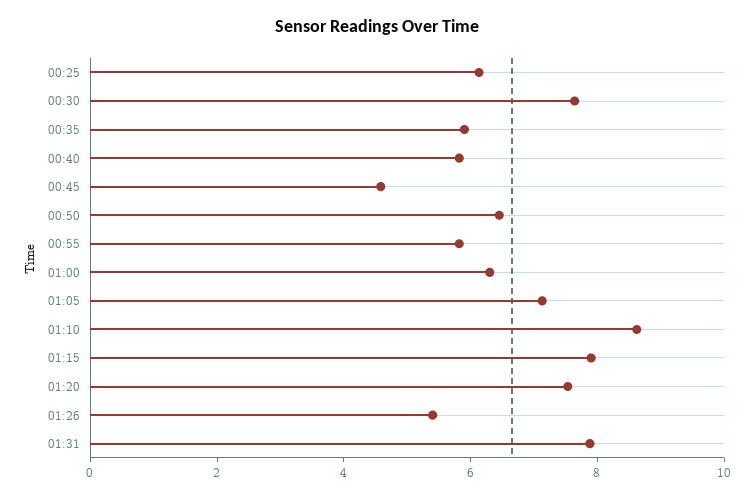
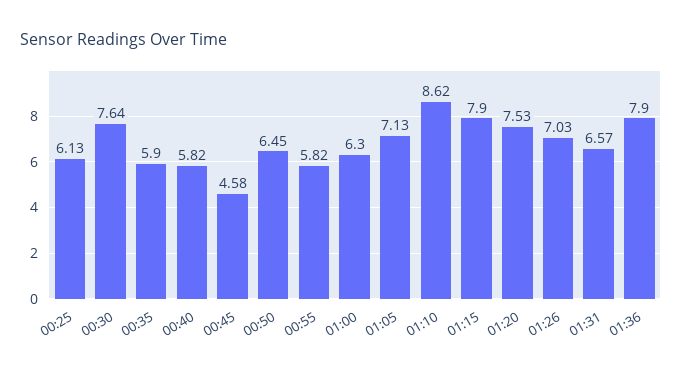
01:26: 5.5 -> 7.03
01:31: 8 -> 6.57
01:36: none -> 7.9

